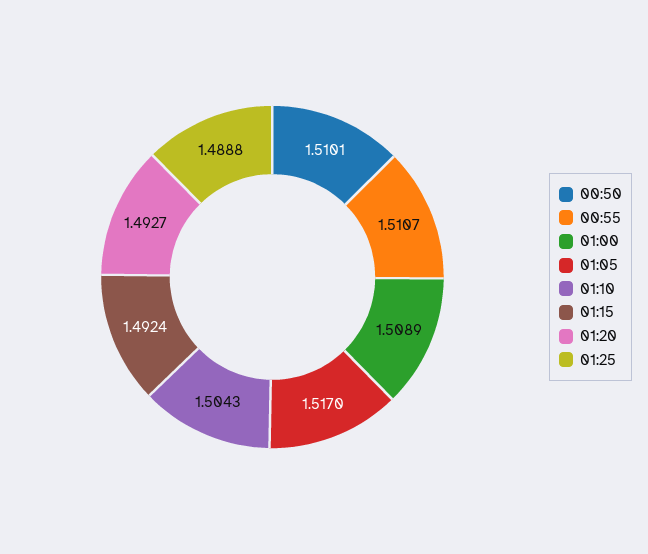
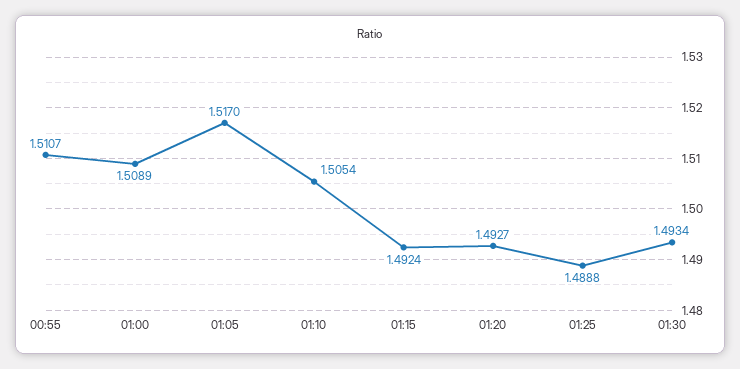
00:50: 1.5101 -> none
01:10: 1.5043 -> 1.5054
01:30: none -> 1.4934

